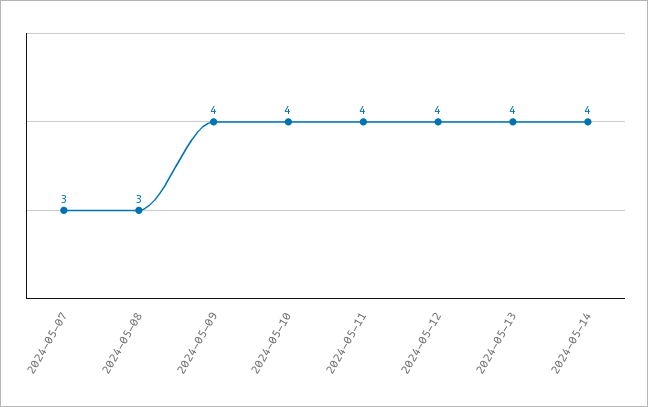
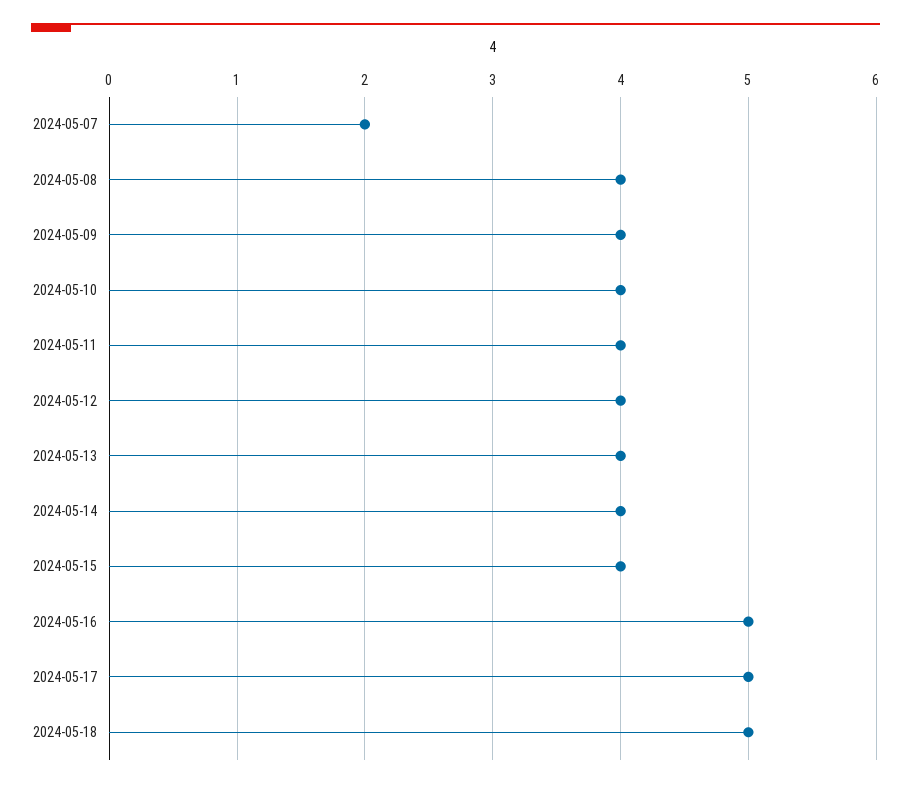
2024-05-07: 3 -> 2
2024-05-08: 3 -> 4
2024-05-15: none -> 4
2024-05-16: none -> 5
2024-05-17: none -> 5
2024-05-18: none -> 5

